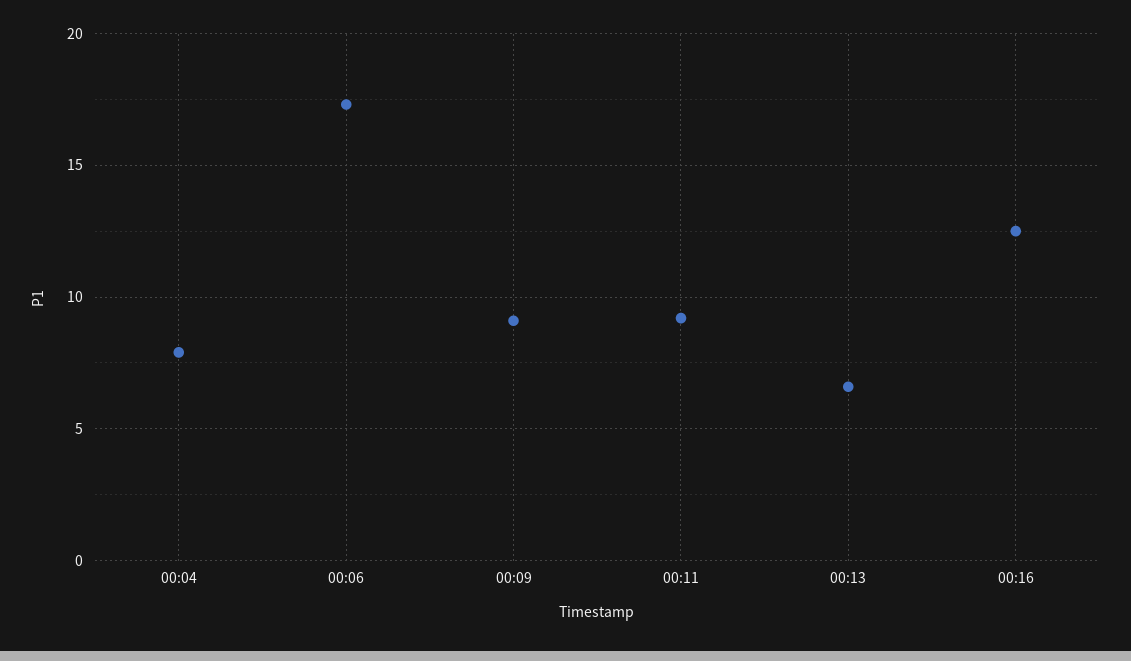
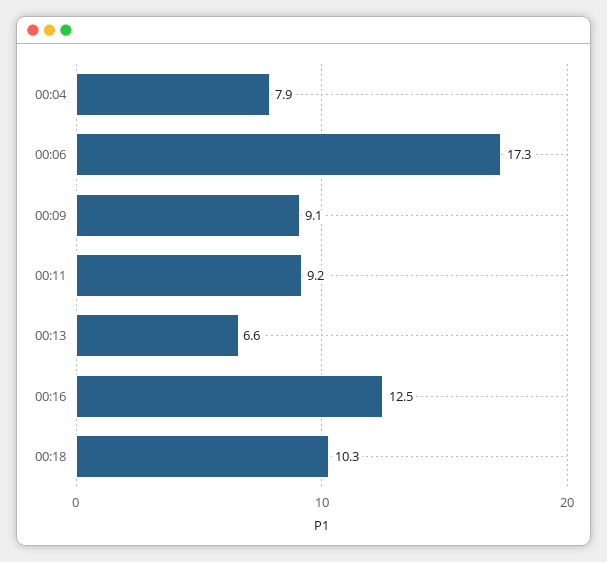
00:18: none -> 10.3

